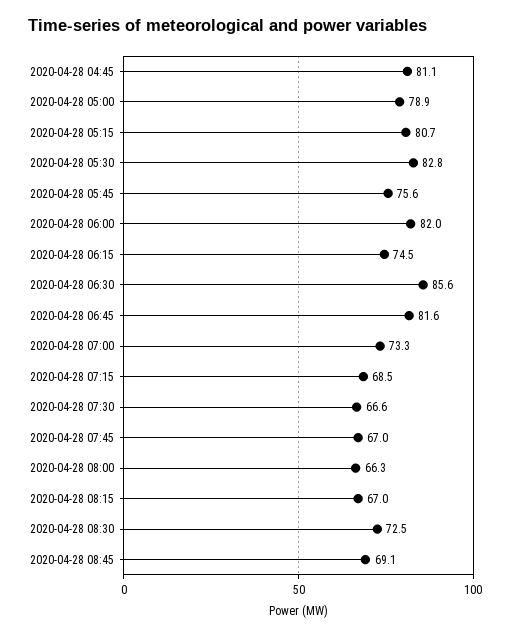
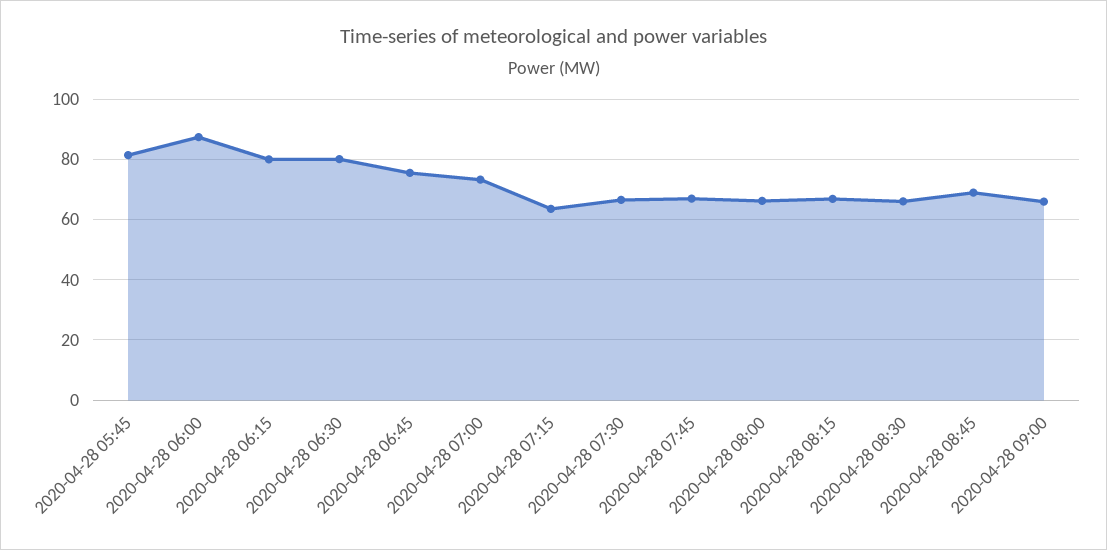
2020-04-28 04:45: 81.1 -> none
2020-04-28 05:00: 78.9 -> none
2020-04-28 05:15: 80.7 -> none
2020-04-28 05:30: 82.8 -> none
2020-04-28 05:45: 75.6 -> 82
2020-04-28 06:00: 82 -> 88
2020-04-28 06:15: 74.5 -> 80
2020-04-28 06:30: 85.6 -> 80
2020-04-28 06:45: 81.6 -> 76
2020-04-28 07:15: 68.5 -> 64
2020-04-28 08:30: 72.5 -> 66
2020-04-28 09:00: none -> 66

